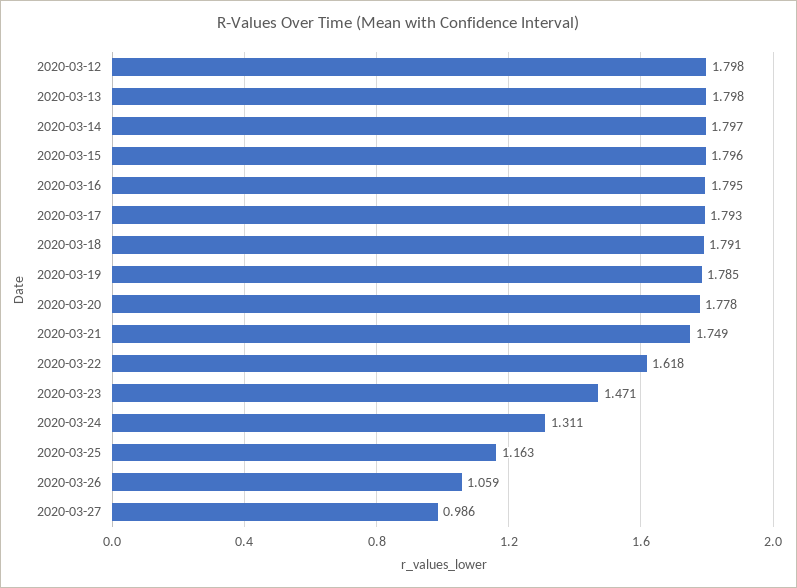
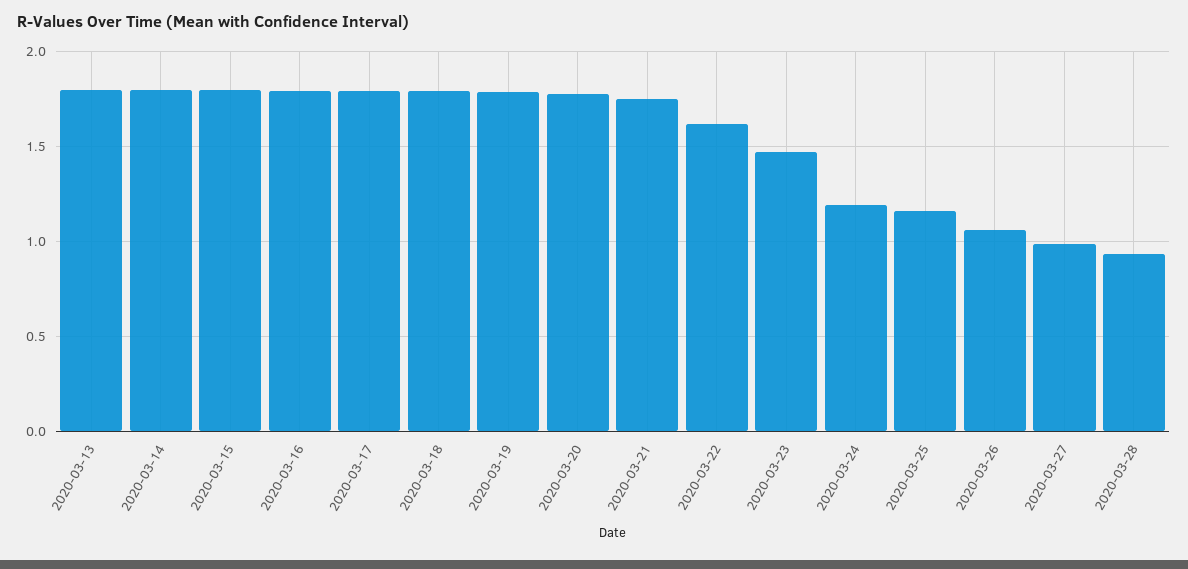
2020-03-12: 1.798 -> none
2020-03-24: 1.311 -> 1.2
2020-03-28: none -> 0.95

